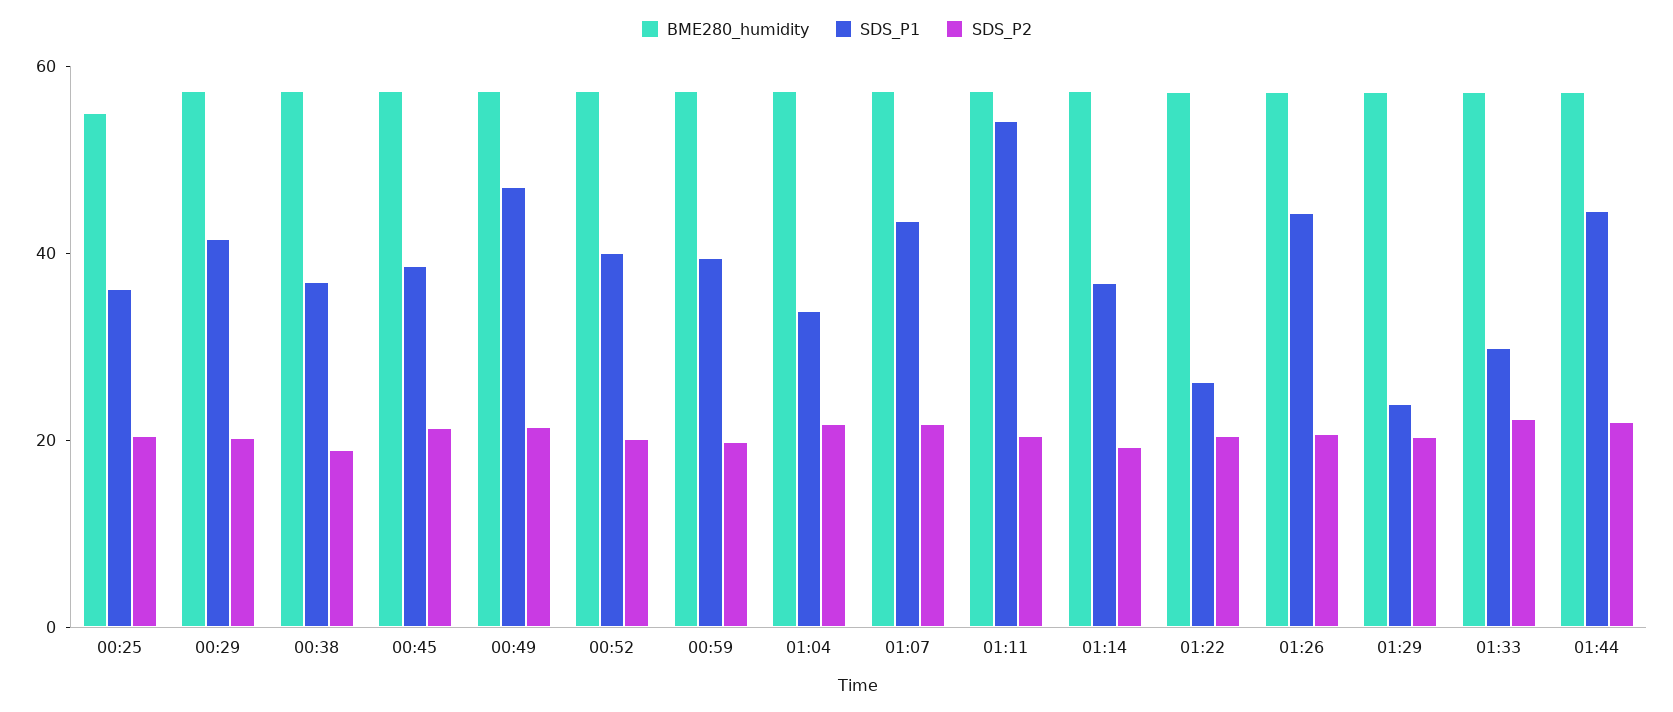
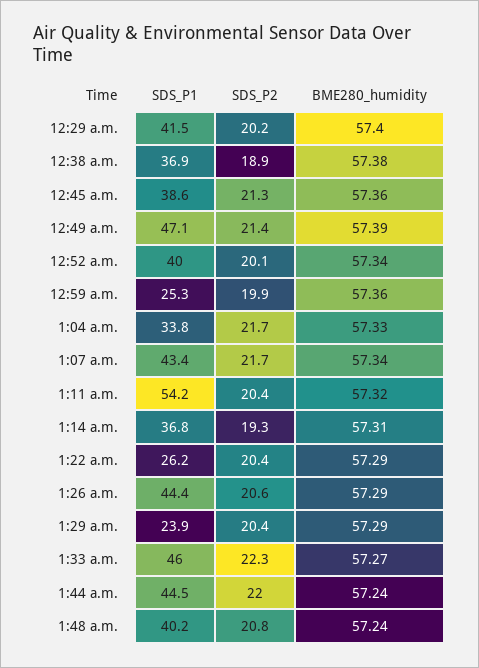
BME280_humidity, 00:25: 55 -> none
SDS_P1, 00:25: 35 -> none
SDS_P2, 00:25: 20 -> none
SDS_P1, 00:59: 40 -> 25.3
SDS_P1, 01:33: 30 -> 46
SDS_P1, 1:48 a.m.: none -> 40.2
SDS_P2, 1:48 a.m.: none -> 20.8
BME280_humidity, 1:48 a.m.: none -> 57.24

